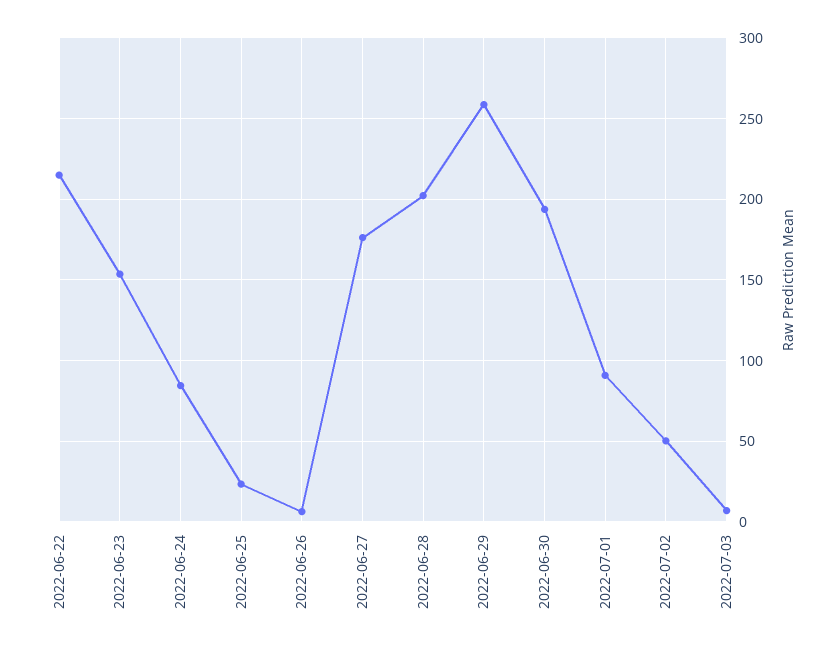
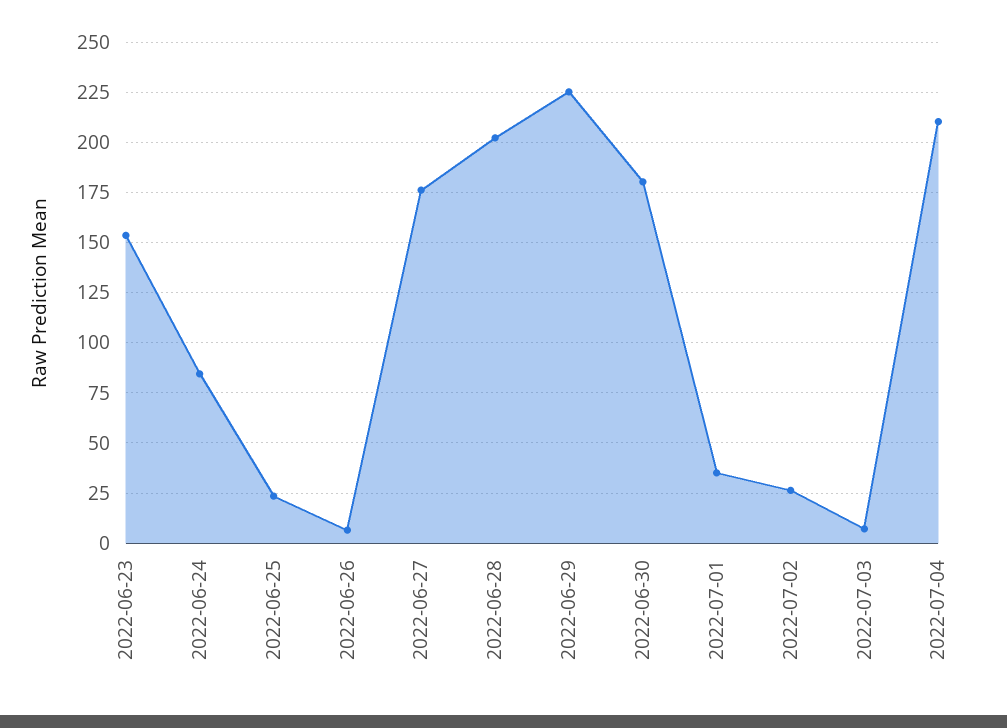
2022-06-22: 215 -> none
2022-06-29: 260 -> 225
2022-06-30: 195 -> 180
2022-07-01: 90 -> 35
2022-07-02: 50 -> 25
2022-07-04: none -> 210

